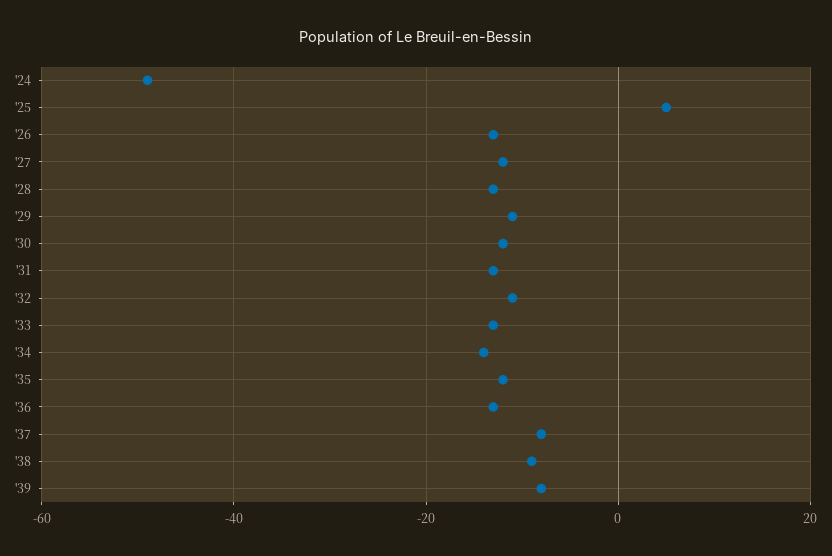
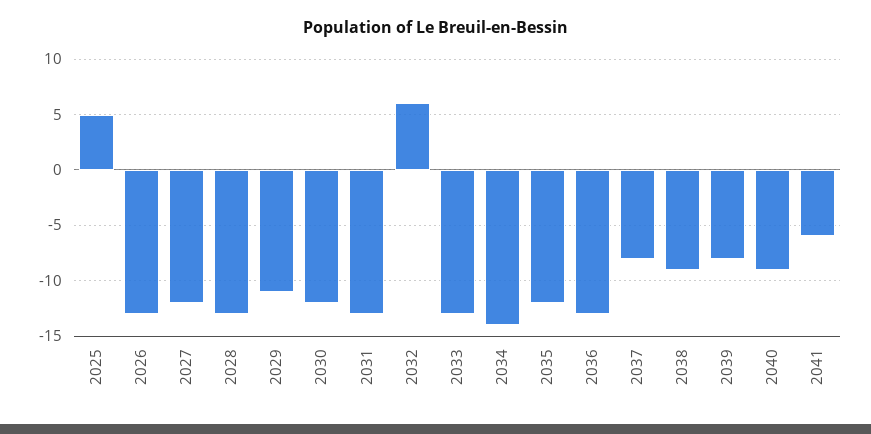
'24: -50 -> none
'32: -10 -> 6
2040: none -> -9
2041: none -> -6

